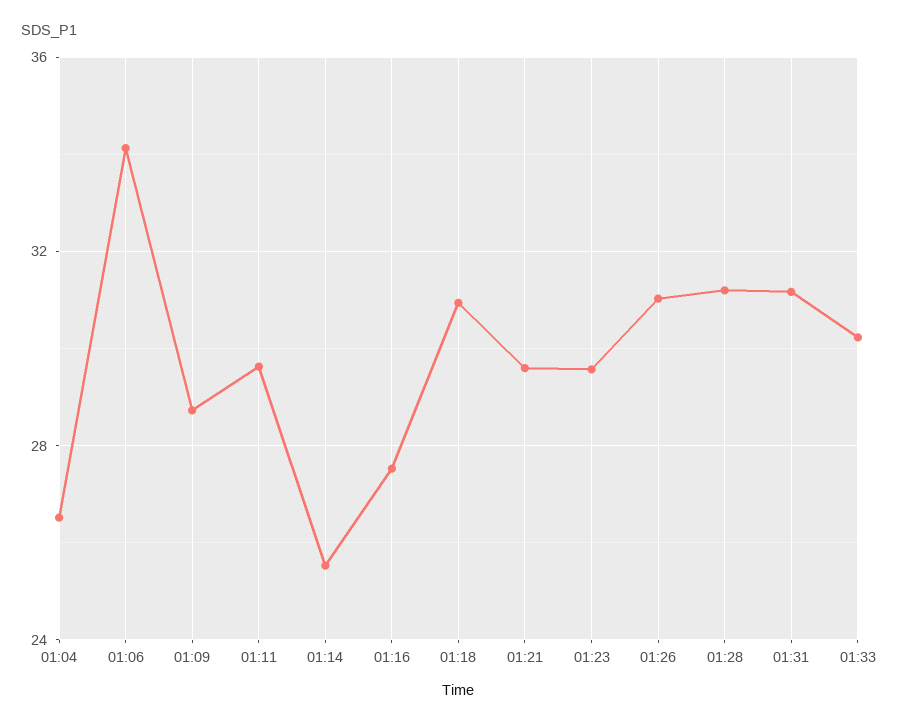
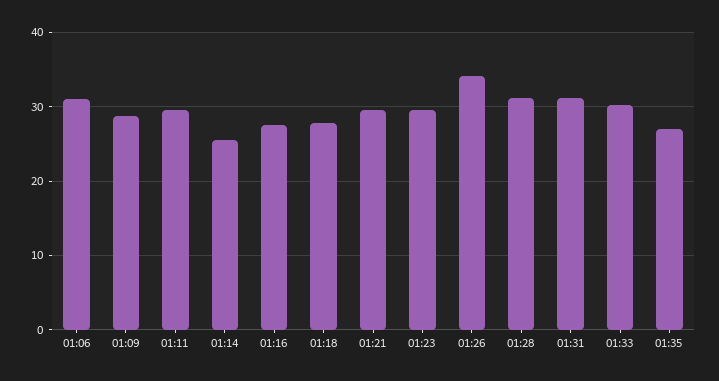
01:04: 26.5 -> none
01:06: 34 -> 31
01:18: 31 -> 28
01:26: 31 -> 34
01:35: none -> 27

